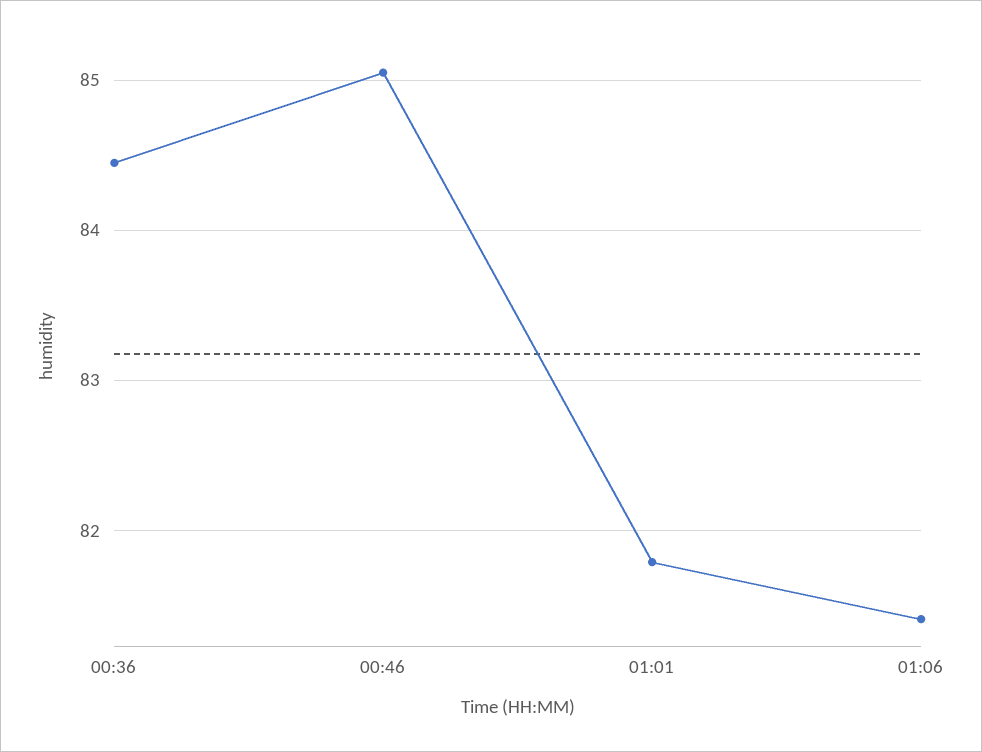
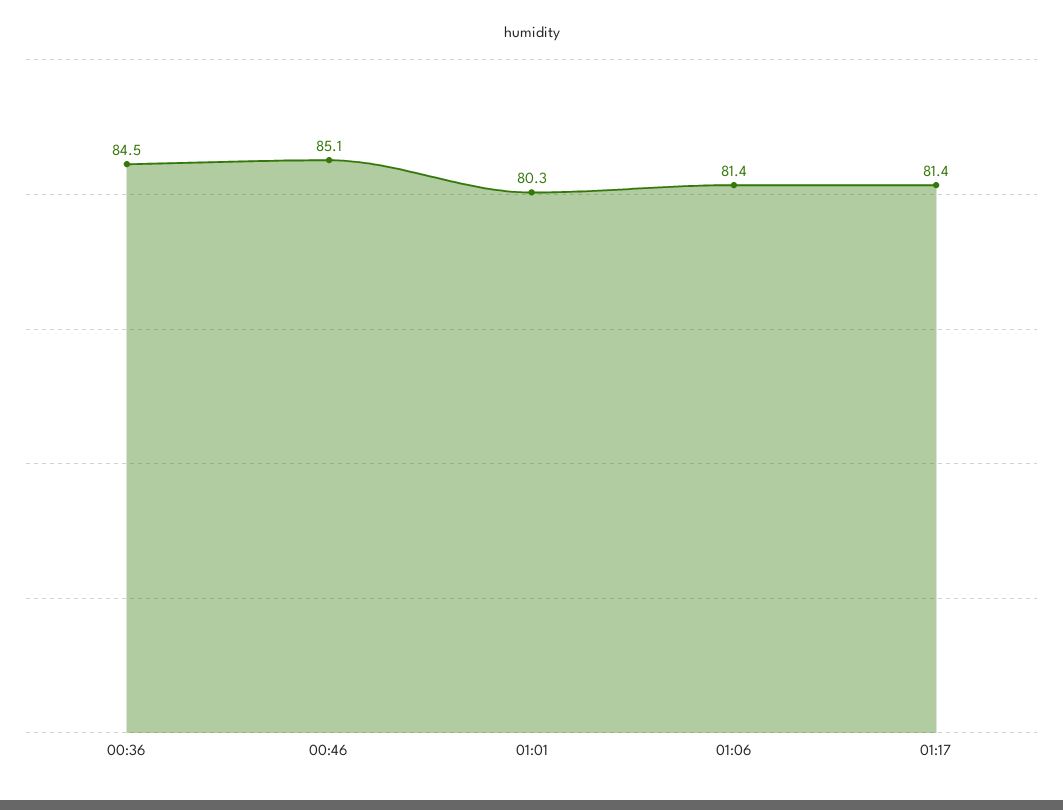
01:01: 81.8 -> 80.3
01:17: none -> 81.4

